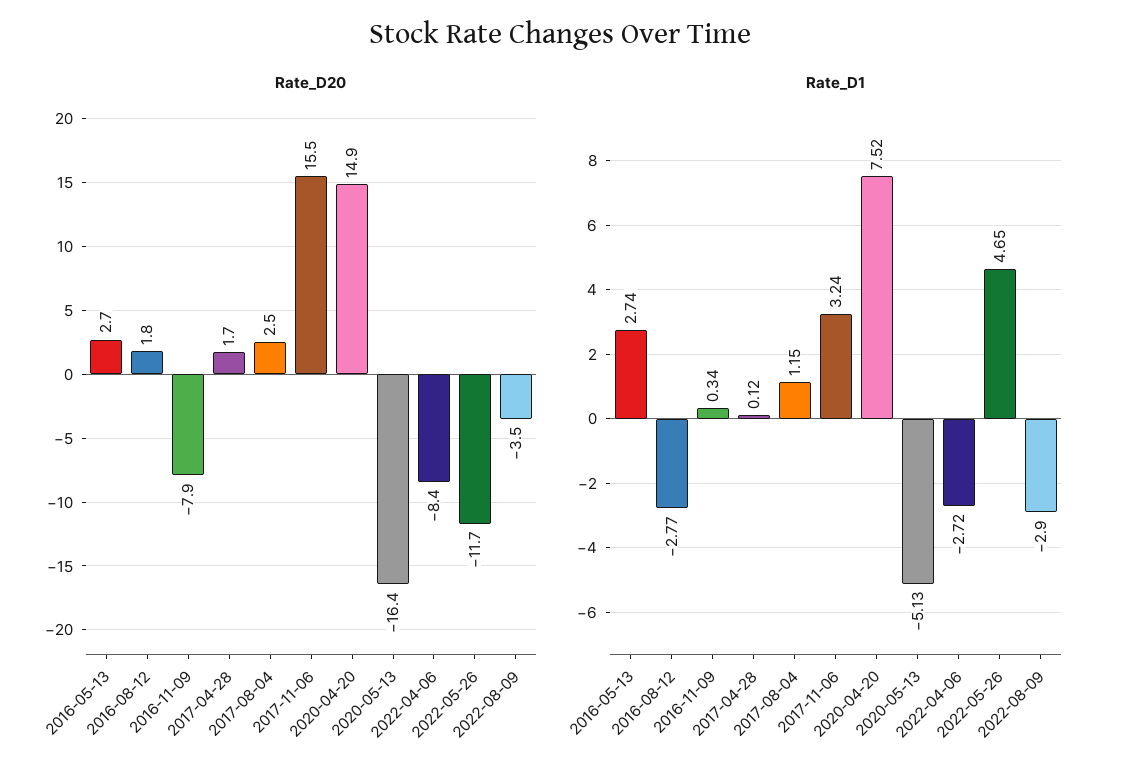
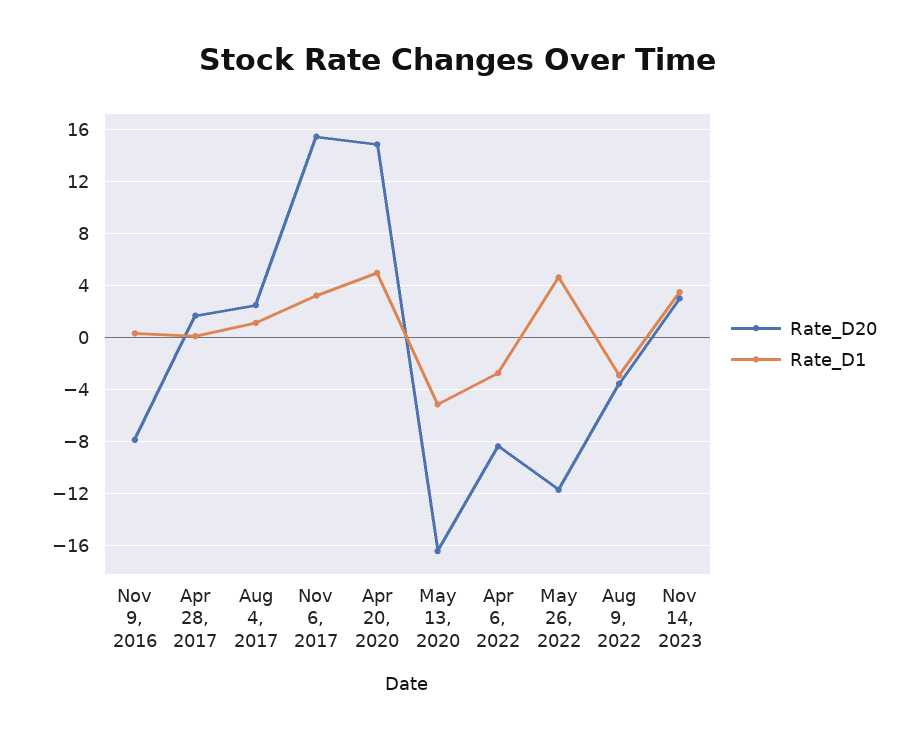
Rate_D20, 2016-05-13: 2.7 -> none
Rate_D20, 2016-08-12: 1.8 -> none
Rate_D1, 2016-05-13: 2.74 -> none
Rate_D1, 2016-08-12: -2.77 -> none
Rate_D1, 2020-04-20: 7.52 -> 5
Rate_D20, Nov 14, 2023: none -> 3
Rate_D1, Nov 14, 2023: none -> 3.5

